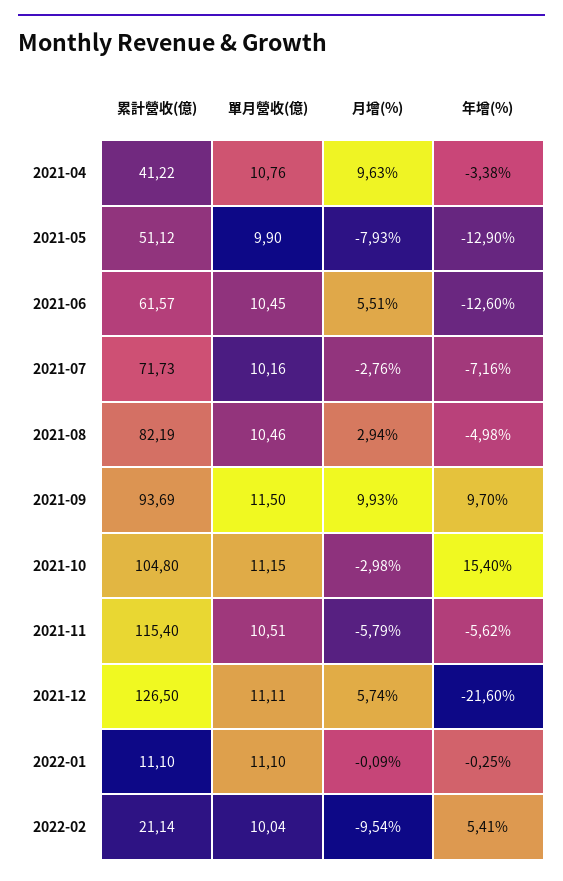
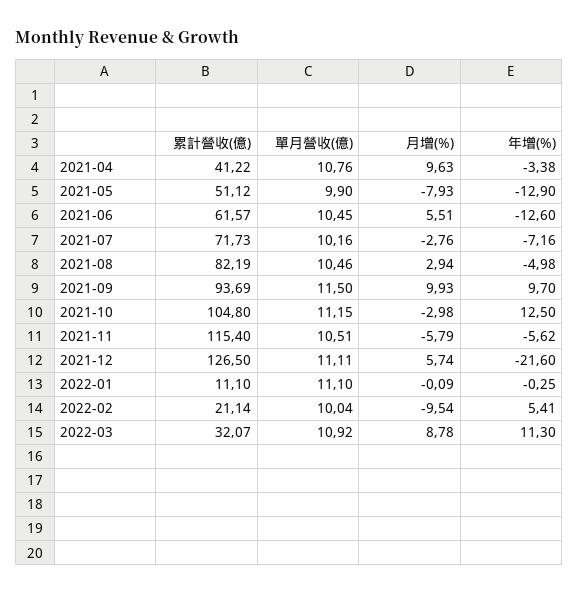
年增(%), 2021-10: 15.4 -> 12.5
累計營收(億), 2022-03: none -> 32.07
單月營收(億), 2022-03: none -> 10.92
月增(%), 2022-03: none -> 8.78
年增(%), 2022-03: none -> 11.3

